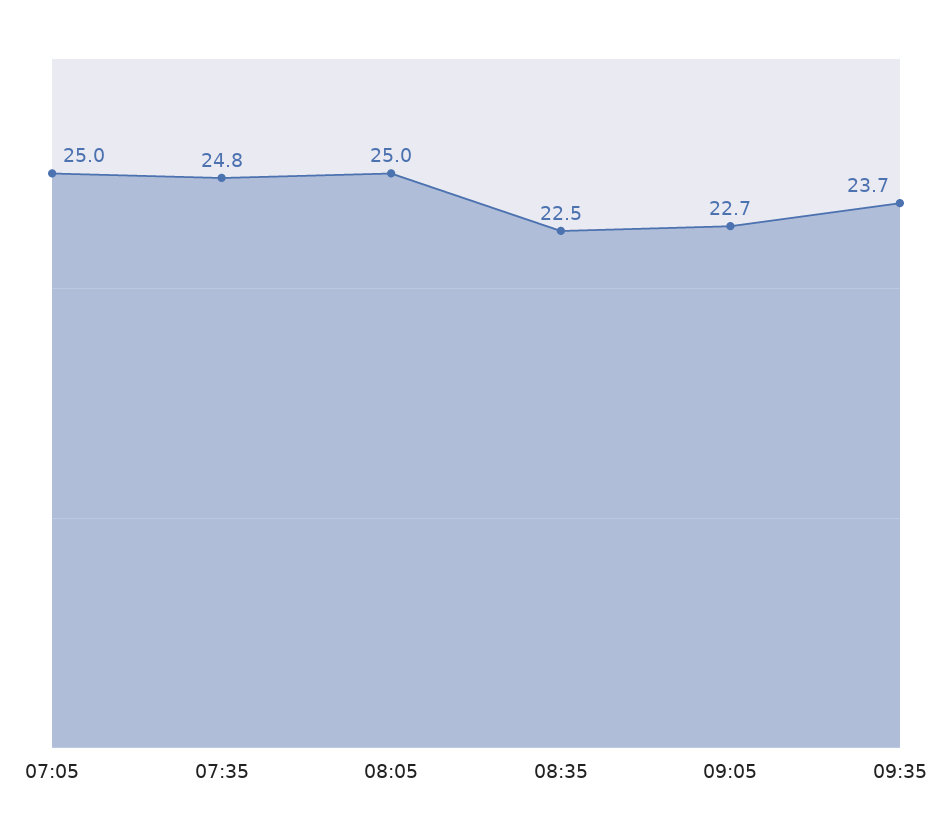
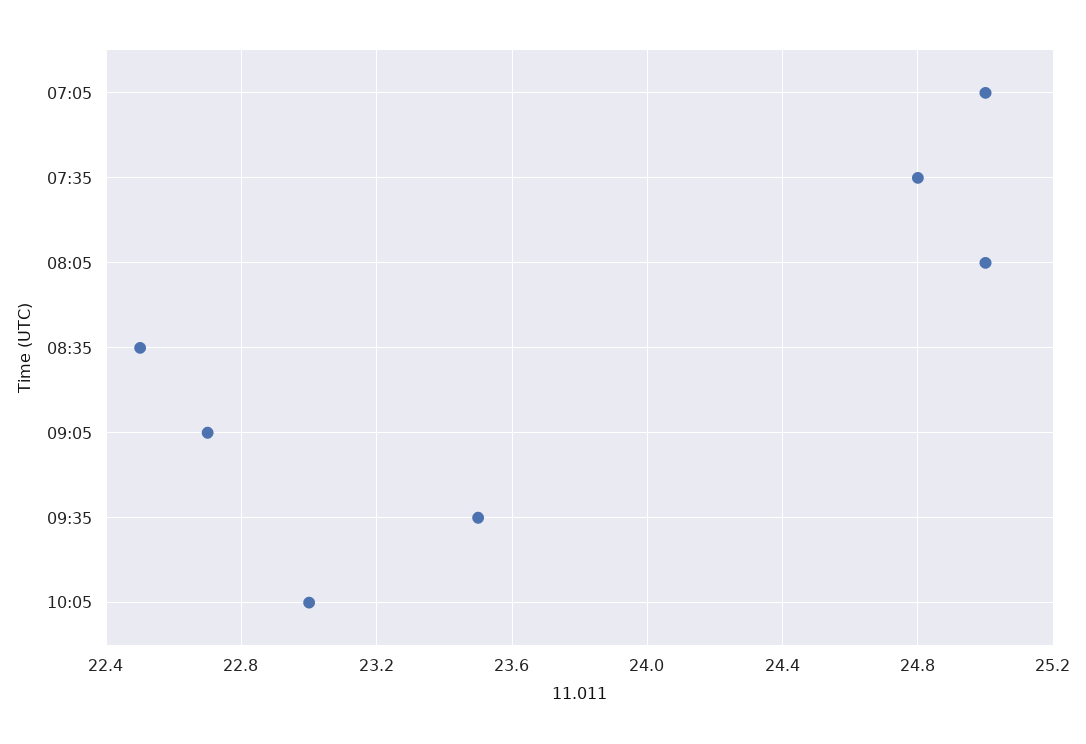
09:35: 23.7 -> 23.5
10:05: none -> 23

